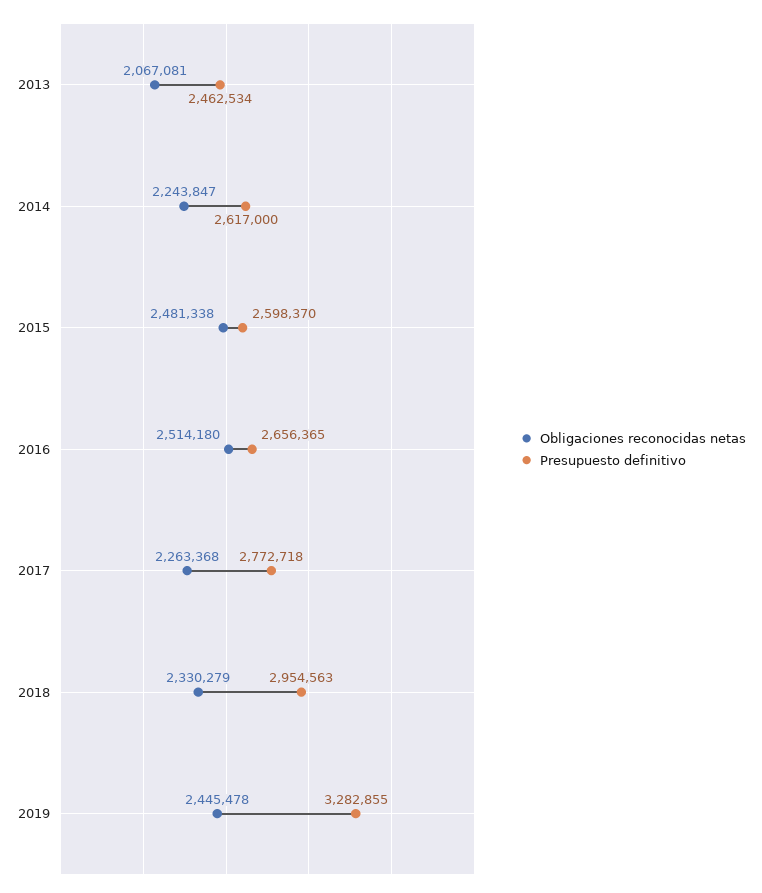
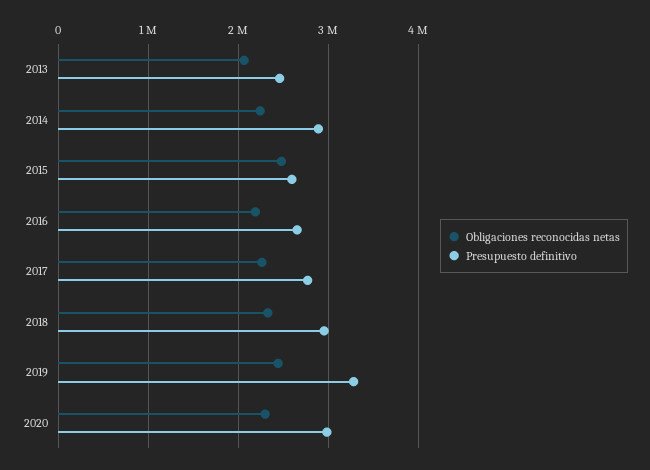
Presupuesto definitivo, 2014: 2617000 -> 2900000
Obligaciones reconocidas netas, 2016: 2514180 -> 2200000
Obligaciones reconocidas netas, 2020: none -> 2300000
Presupuesto definitivo, 2020: none -> 3000000

